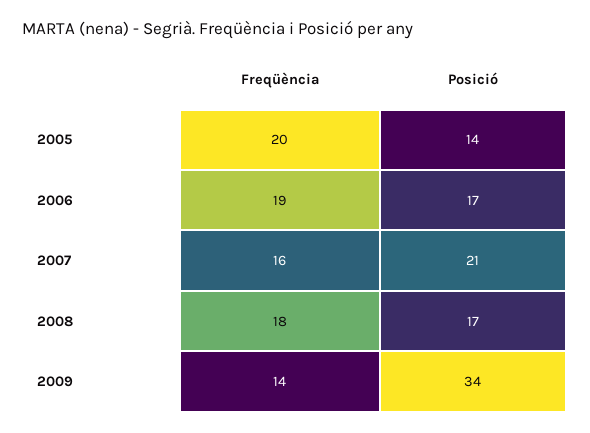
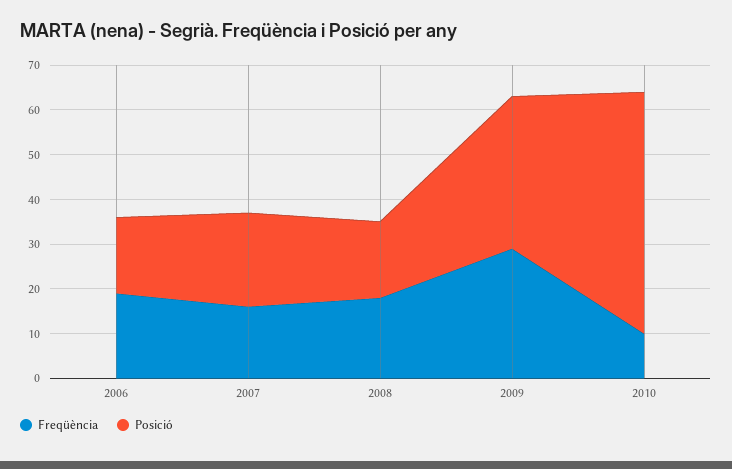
Freqüència, 2005: 20 -> none
Posició, 2005: 14 -> none
Freqüència, 2009: 14 -> 30
Freqüència, 2010: none -> 10
Posició, 2010: none -> 55

